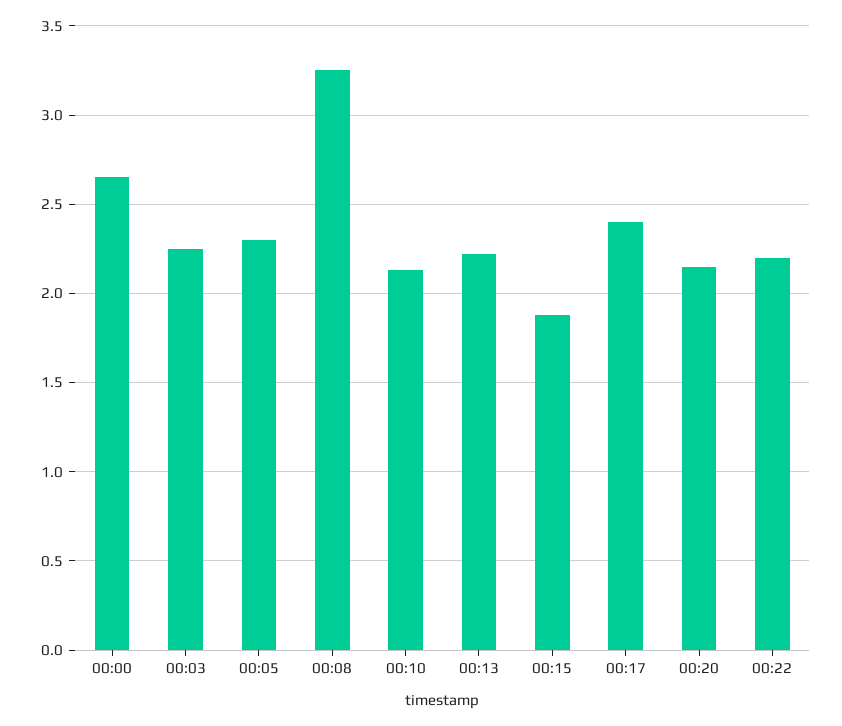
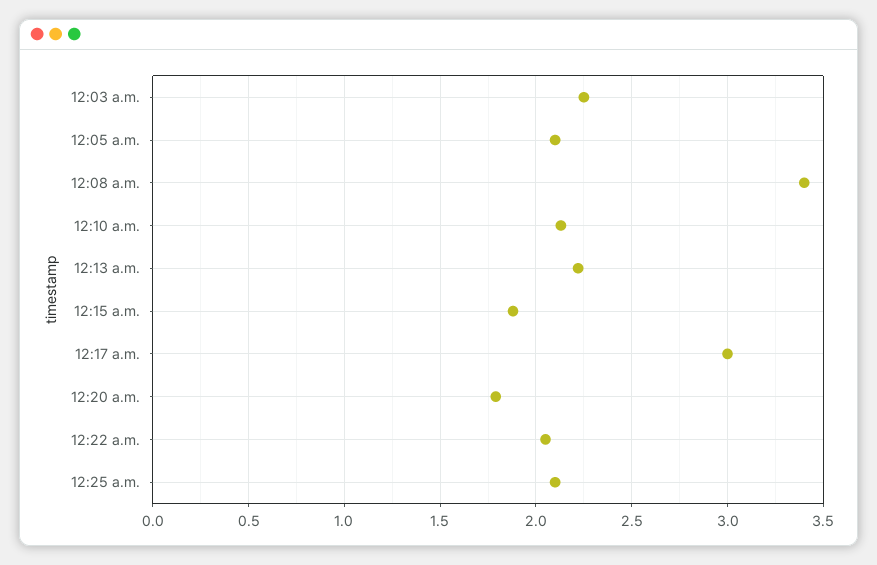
00:00: 2.65 -> none
00:05: 2.3 -> 2.1
00:08: 3.25 -> 3.4
00:17: 2.4 -> 3
00:20: 2.15 -> 1.8
00:22: 2.2 -> 2.05
12:25 a.m.: none -> 2.1

